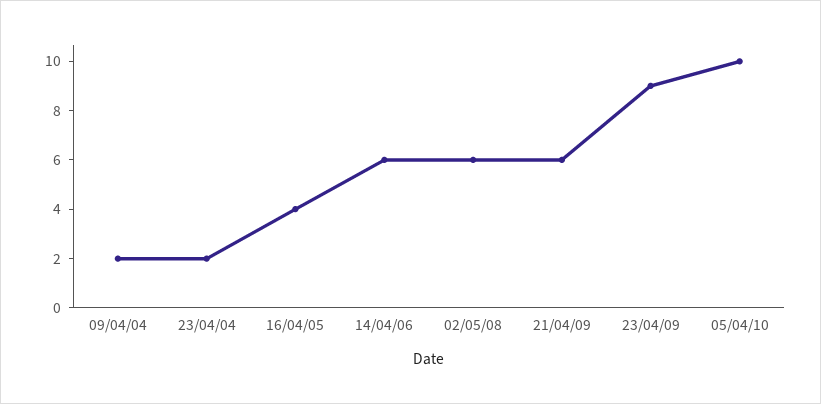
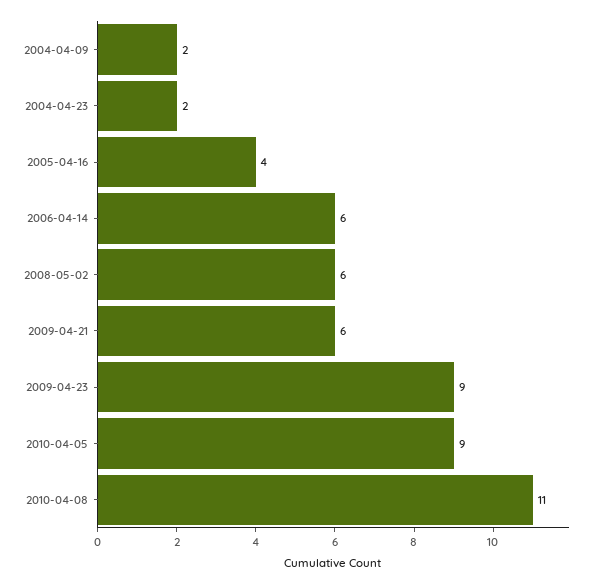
05/04/10: 10 -> 9
2010-04-08: none -> 11

